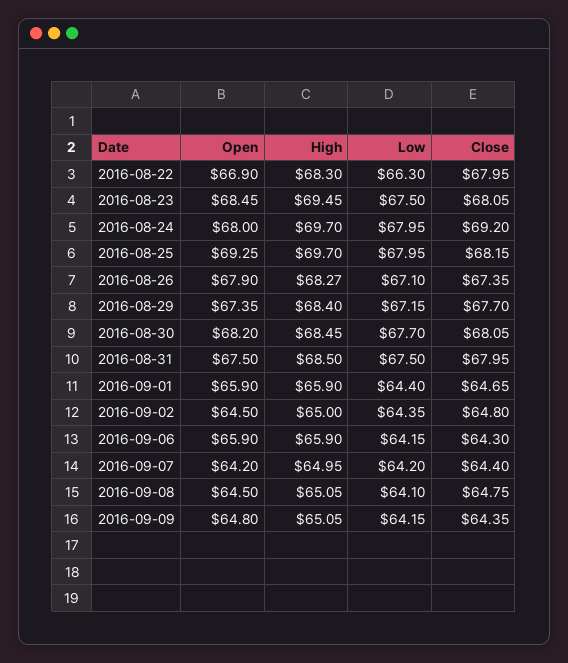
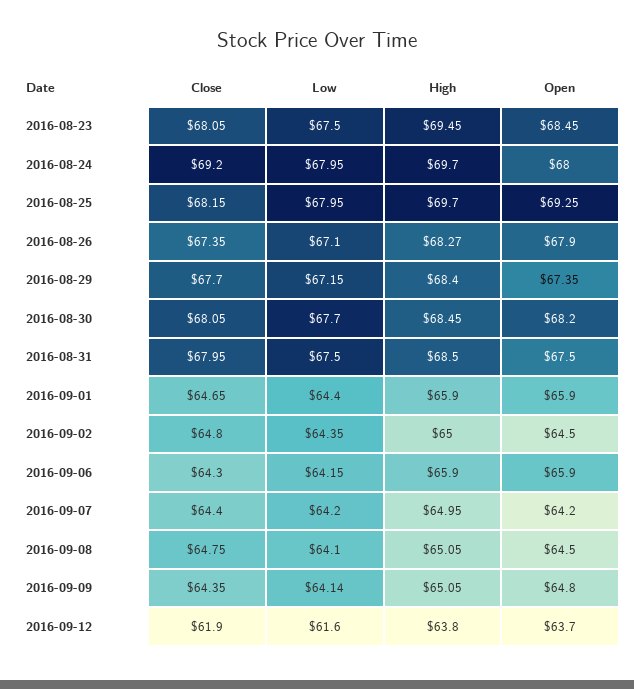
Open, 2016-08-22: 66.9 -> none
High, 2016-08-22: 68.3 -> none
Low, 2016-08-22: 66.3 -> none
Close, 2016-08-22: 67.95 -> none
Low, 2016-09-09: 64.15 -> 64.14
Close, 2016-09-12: none -> 61.9
Low, 2016-09-12: none -> 61.6
High, 2016-09-12: none -> 63.8
Open, 2016-09-12: none -> 63.7

